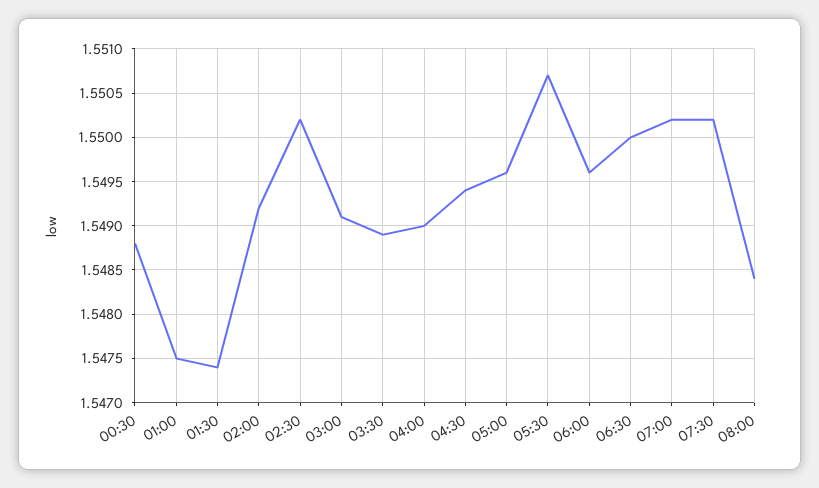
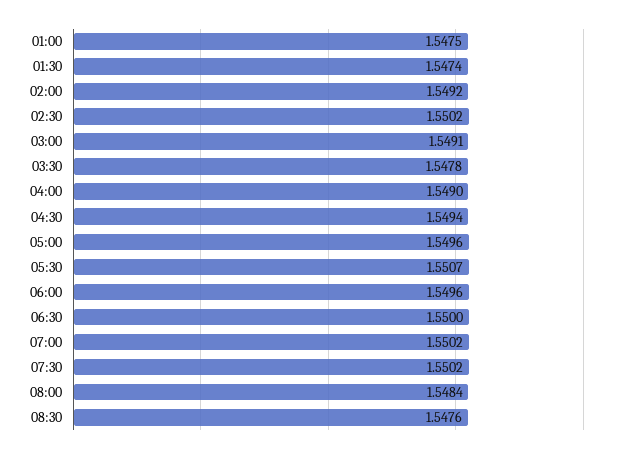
00:30: 1.5488 -> none
03:30: 1.5489 -> 1.5478
08:30: none -> 1.5476

